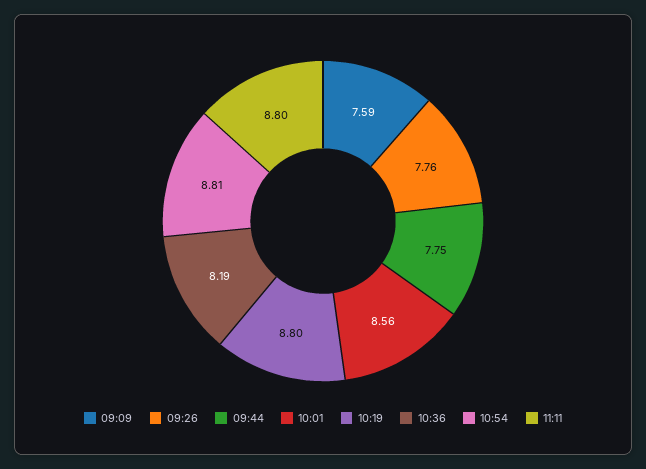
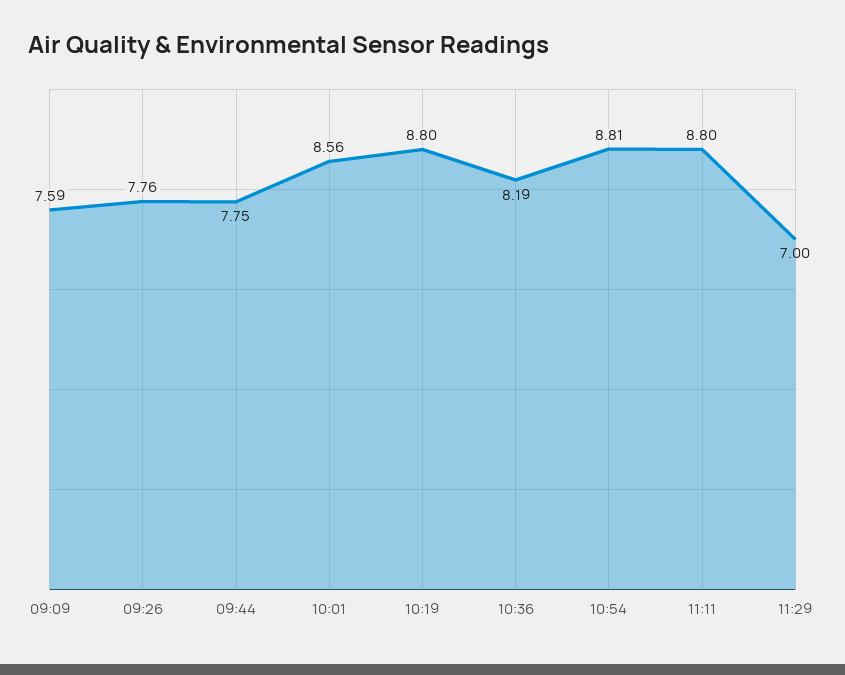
11:29: none -> 7

